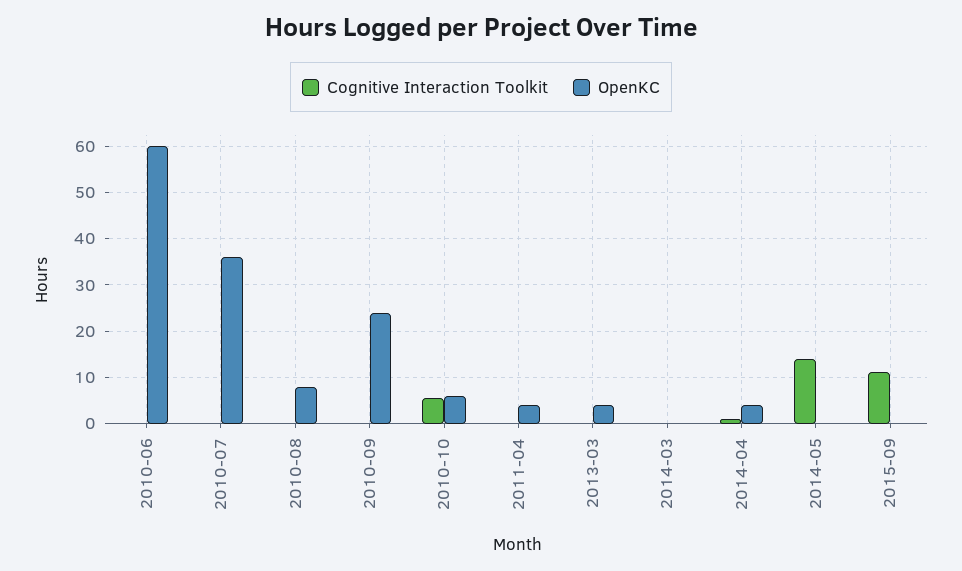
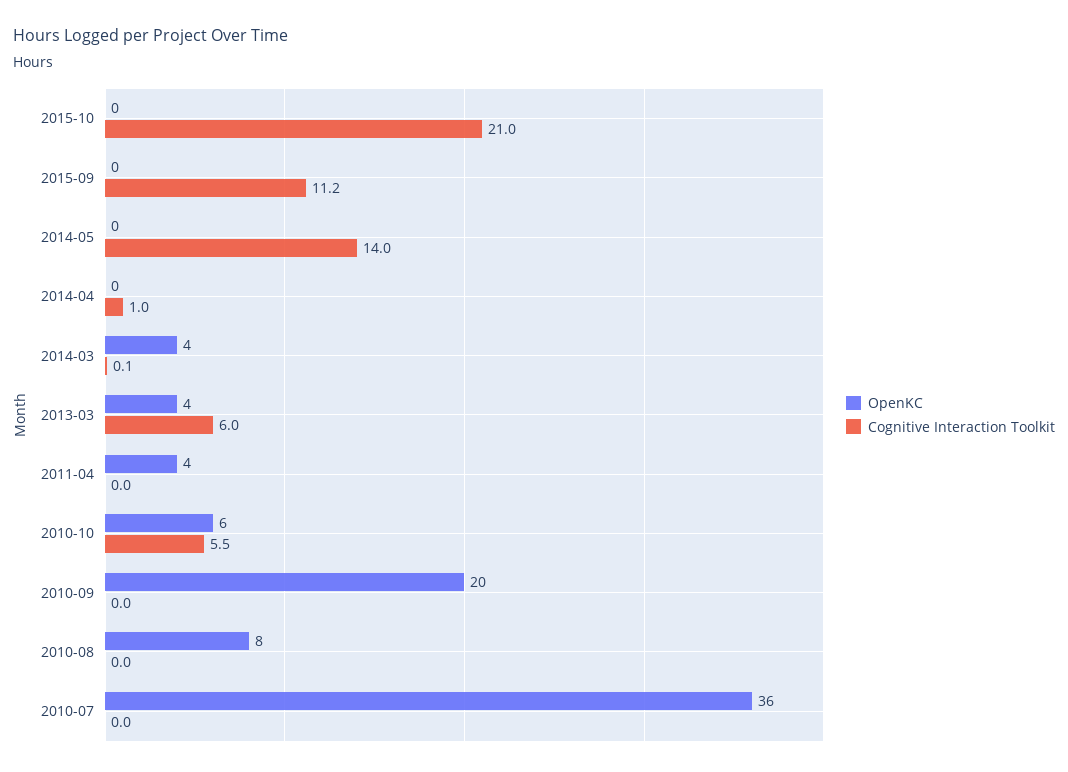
Cognitive Interaction Toolkit, 2010-06: 0 -> none
OpenKC, 2010-06: 60 -> none
OpenKC, 2010-09: 24 -> 20
Cognitive Interaction Toolkit, 2013-03: 0 -> 6
OpenKC, 2014-03: 0 -> 4
OpenKC, 2014-04: 4 -> 0
OpenKC, 2015-10: none -> 0
Cognitive Interaction Toolkit, 2015-10: none -> 21

